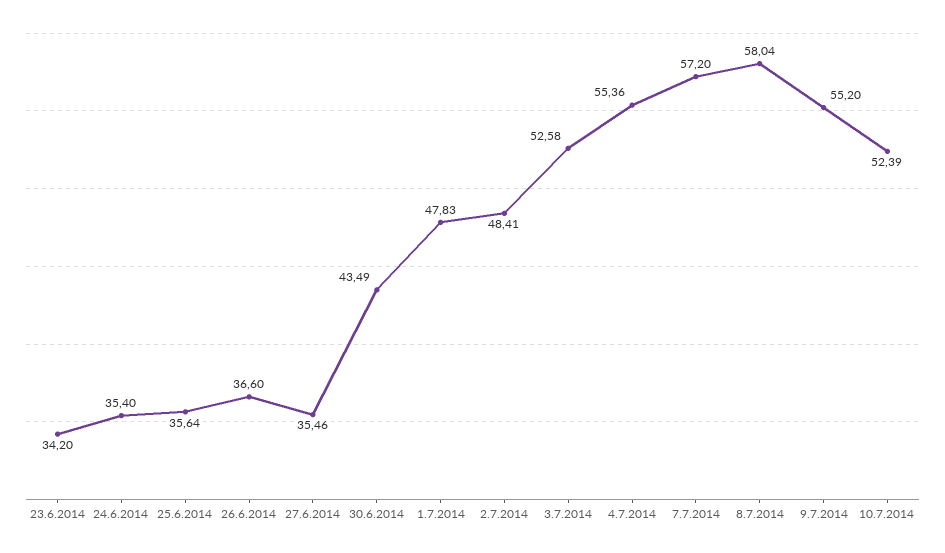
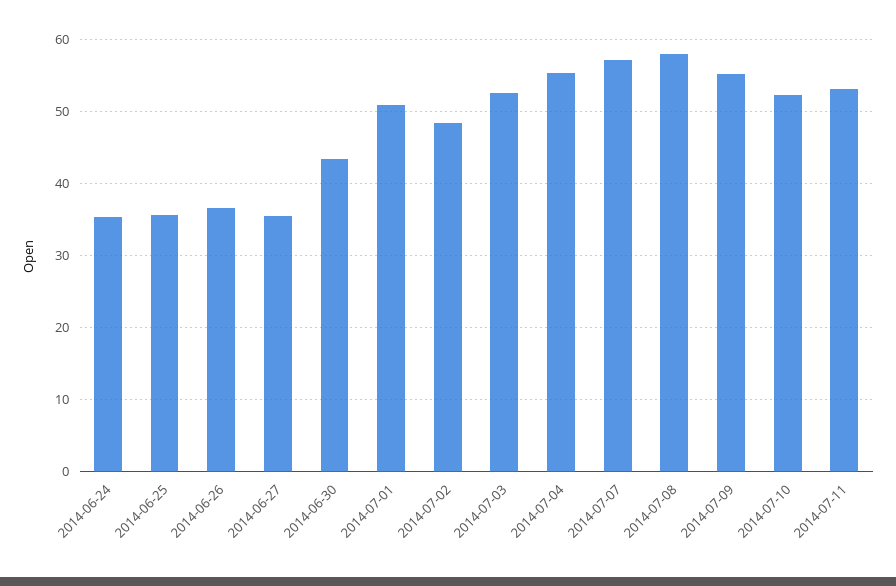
23.6.2014: 34.2 -> none
1.7.2014: 47.83 -> 51
2014-07-11: none -> 53

